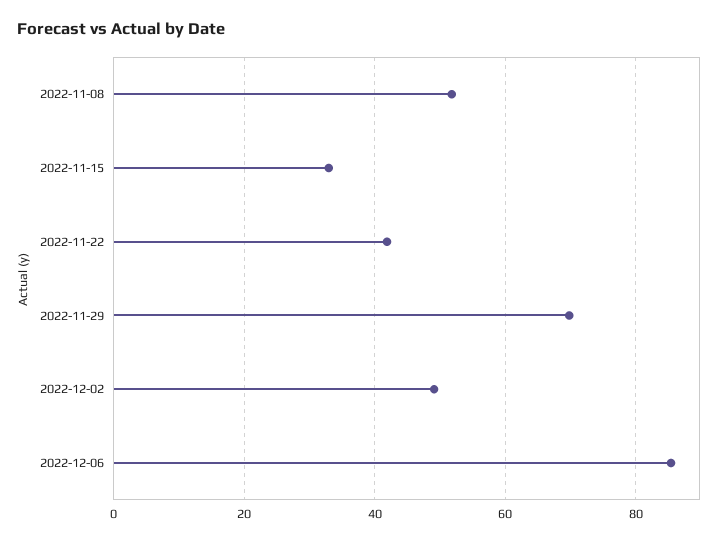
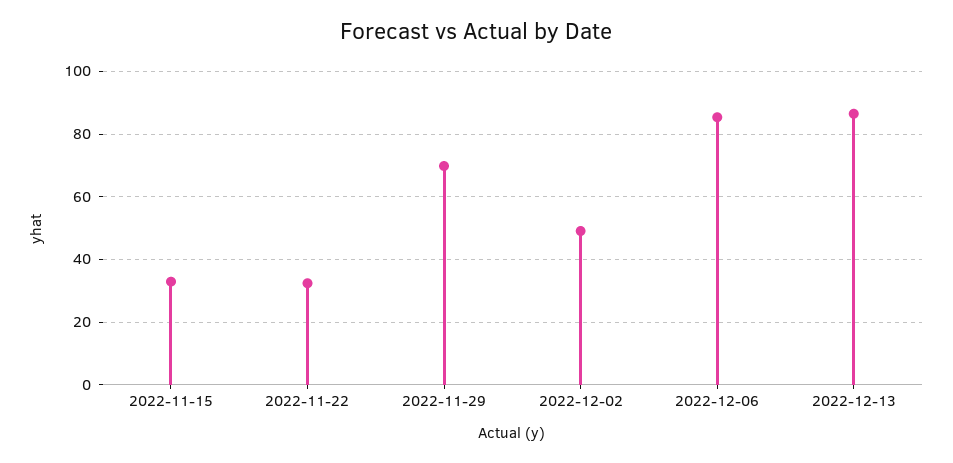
2022-11-08: 52 -> none
2022-11-22: 42 -> 32
2022-12-13: none -> 86

